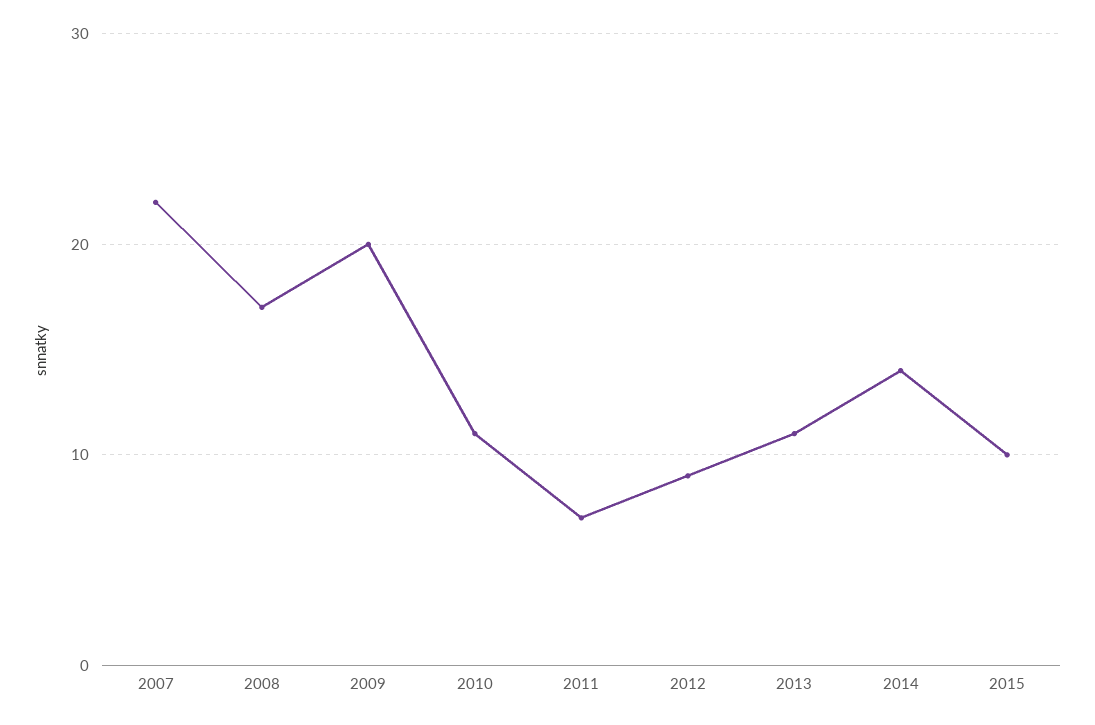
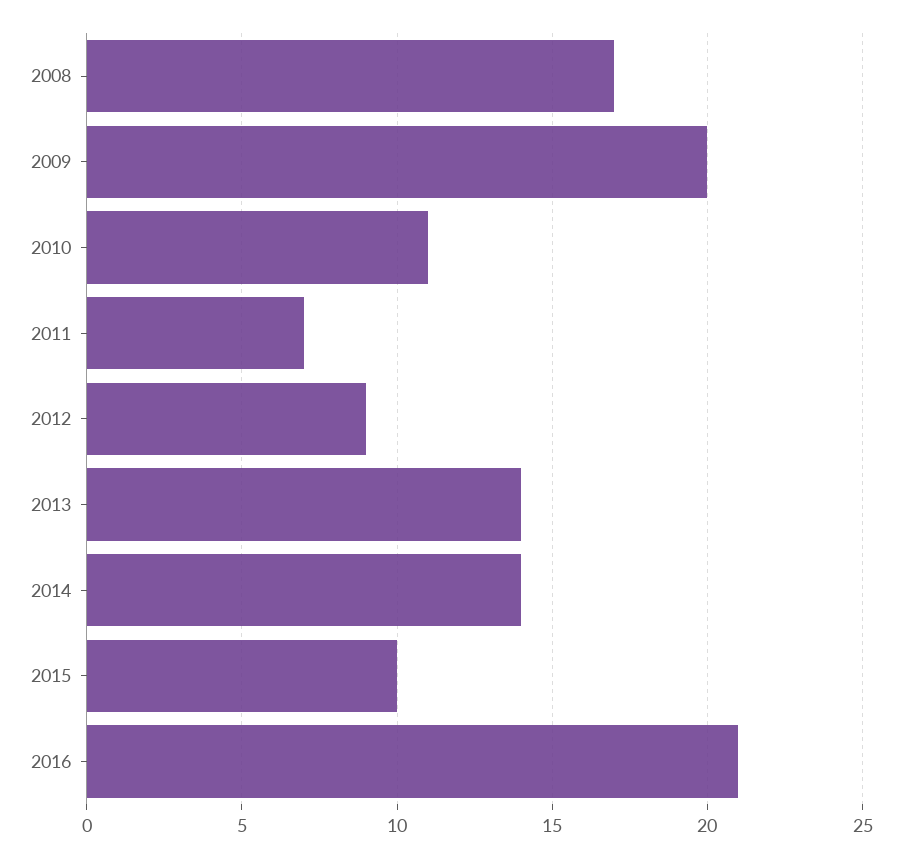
2007: 22 -> none
2013: 11 -> 14
2016: none -> 21

